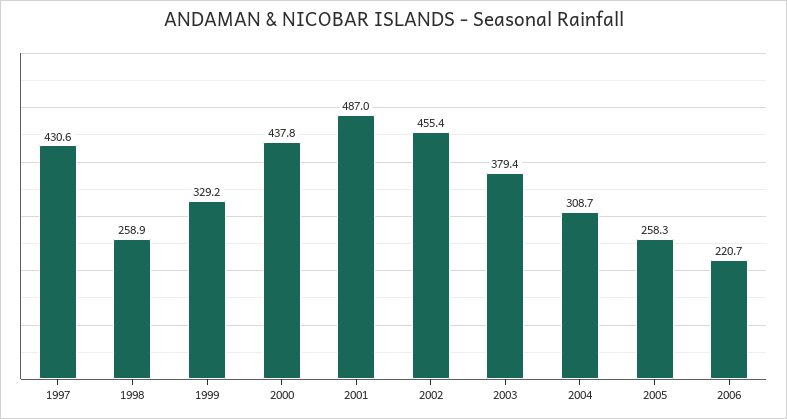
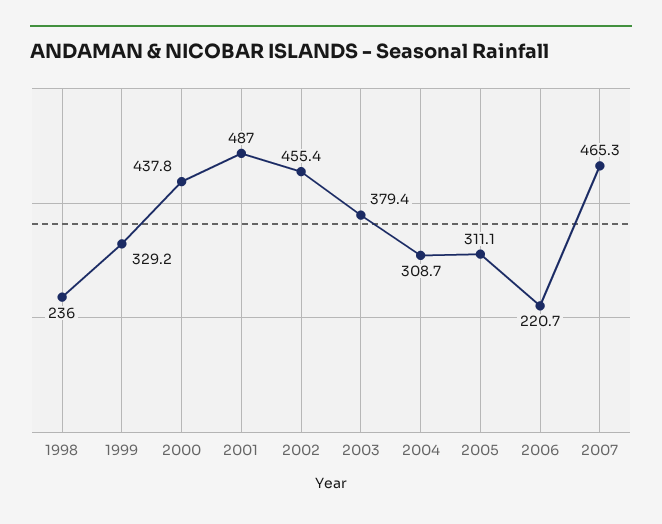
1997: 430.6 -> none
1998: 258.9 -> 236
2005: 258.3 -> 311.1
2007: none -> 465.3

